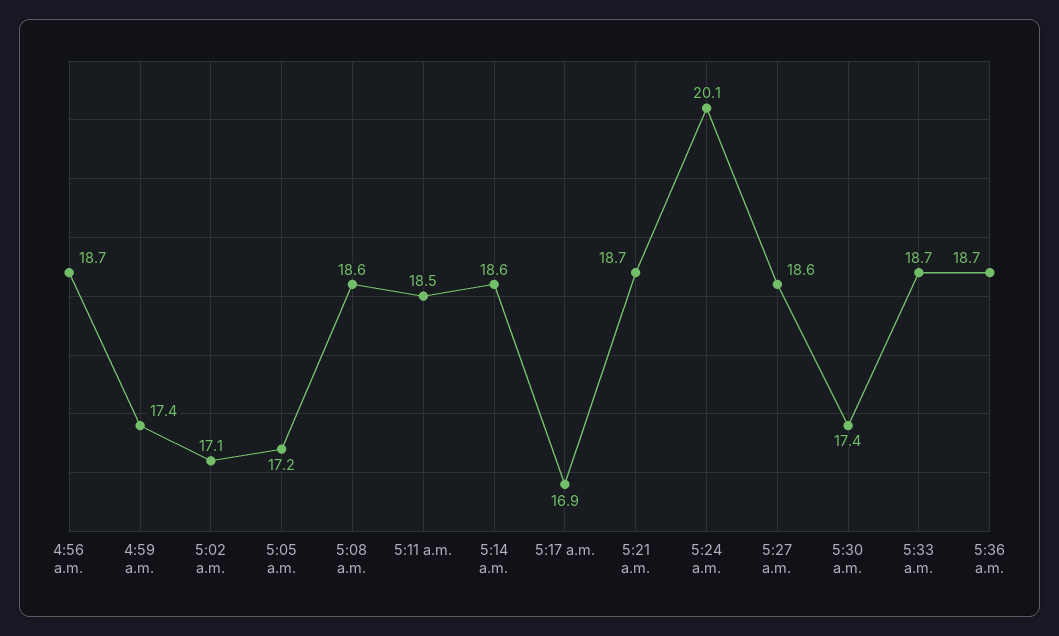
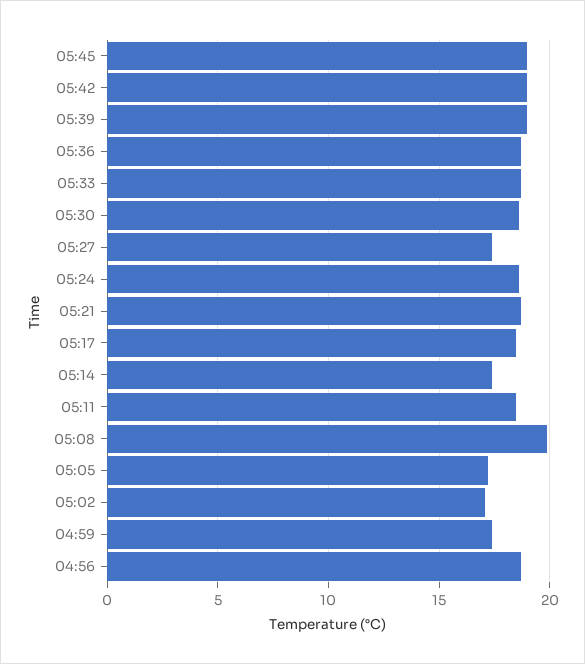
5:08 a.m.: 18.6 -> 20
5:14 a.m.: 18.6 -> 17.5
5:17 a.m.: 16.9 -> 18.5
5:24 a.m.: 20.1 -> 18.5
5:27 a.m.: 18.6 -> 17.5
5:30 a.m.: 17.4 -> 18.5
05:45: none -> 19
05:42: none -> 19
05:39: none -> 19

